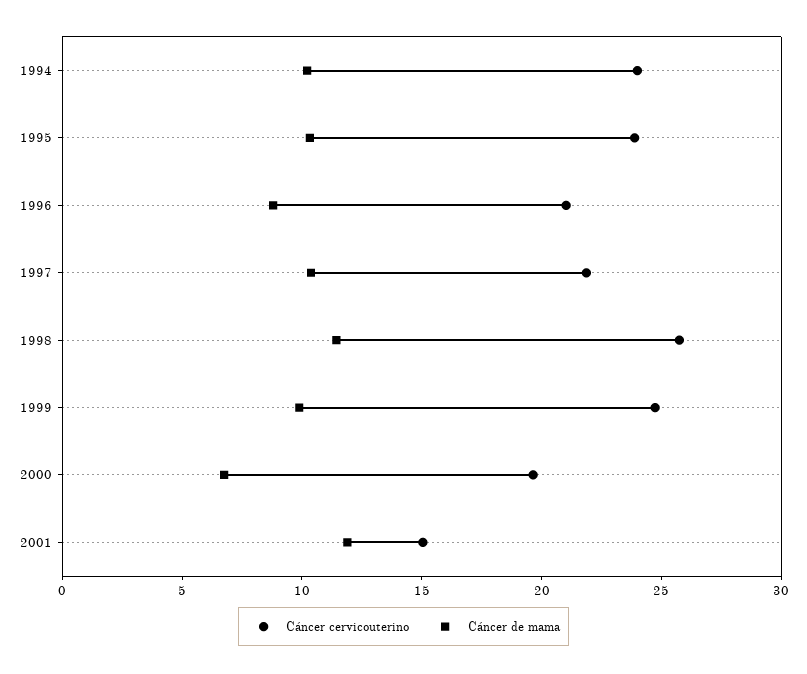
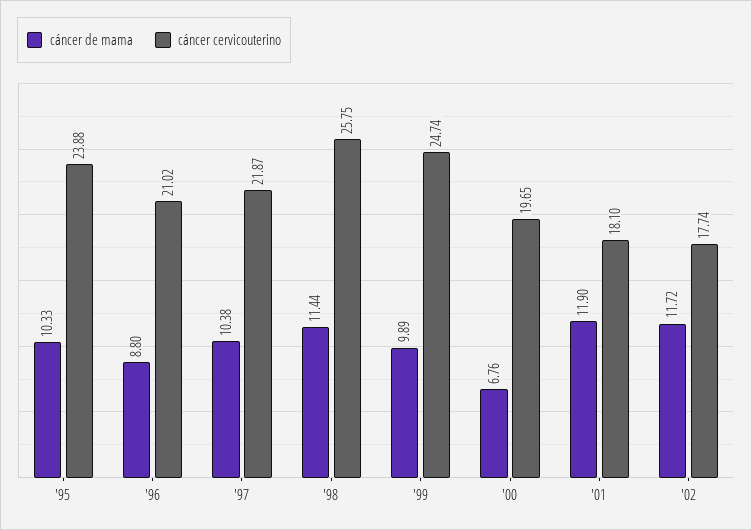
Cáncer cervicouterino, 1994: 24 -> none
Cáncer de mama, 1994: 10 -> none
Cáncer cervicouterino, 2001: 15 -> 18.1
Cáncer de mama, '02: none -> 11.72
Cáncer cervicouterino, '02: none -> 17.74

